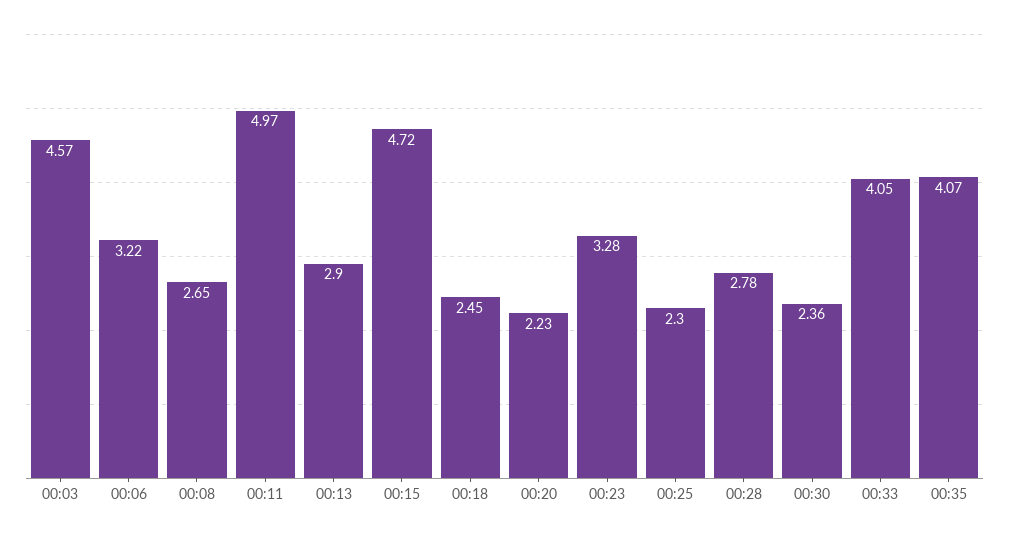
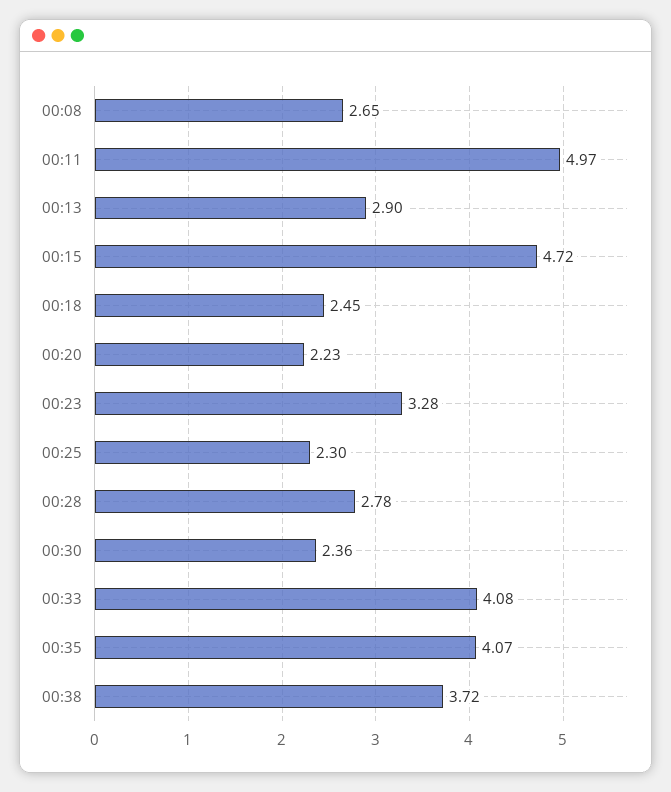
00:03: 4.57 -> none
00:06: 3.22 -> none
00:33: 4.05 -> 4.08
00:38: none -> 3.72

